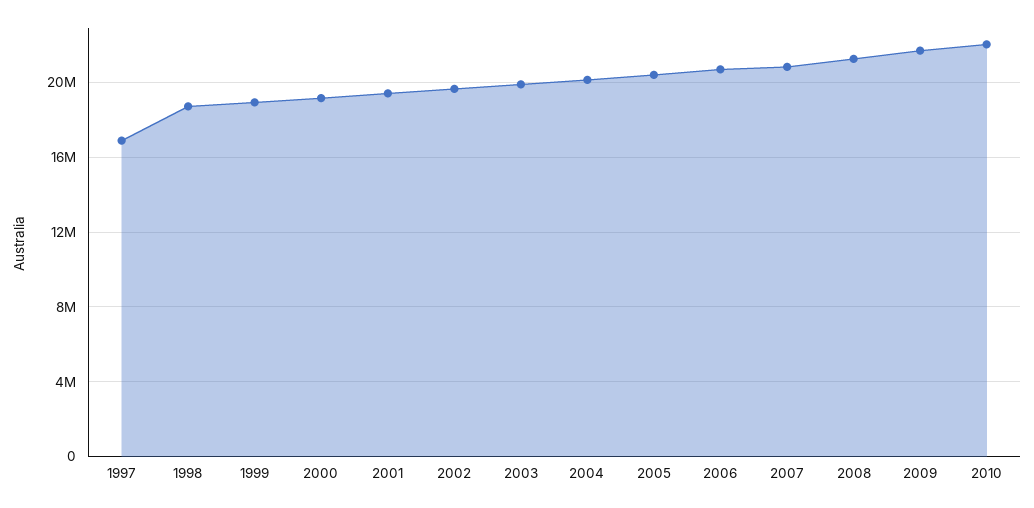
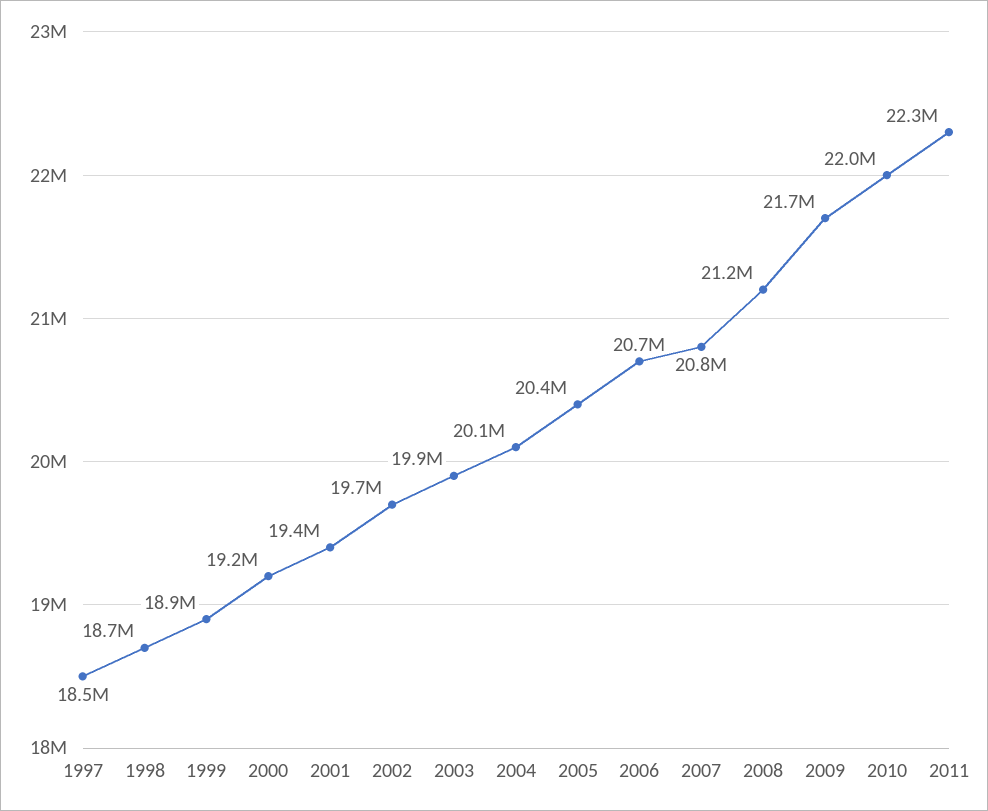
1997: 17000000 -> 18500000
2011: none -> 22300000

